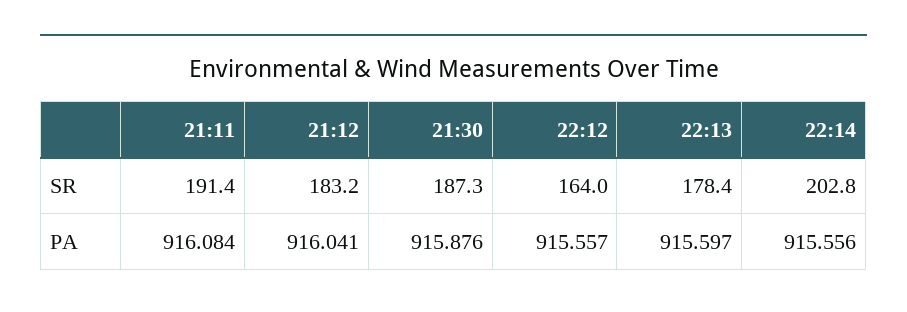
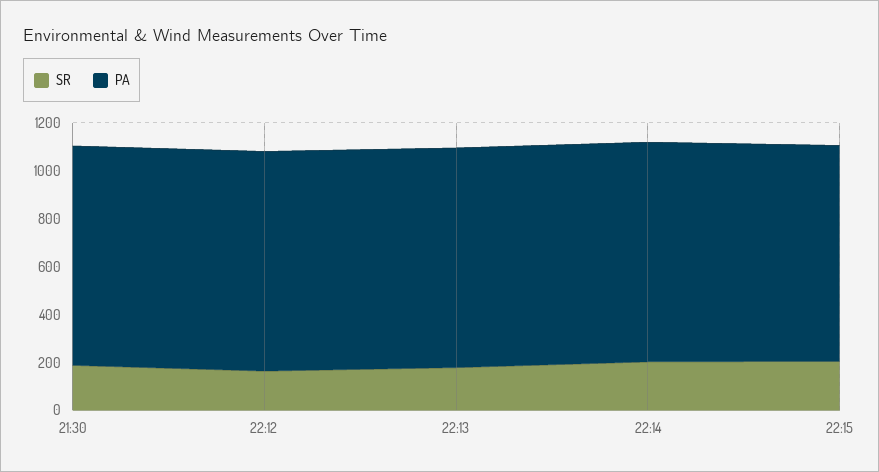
SR, 21:11: 191.4 -> none
SR, 21:12: 183.2 -> none
PA, 21:11: 916.084 -> none
PA, 21:12: 916.041 -> none
SR, 22:15: none -> 200
PA, 22:15: none -> 900

